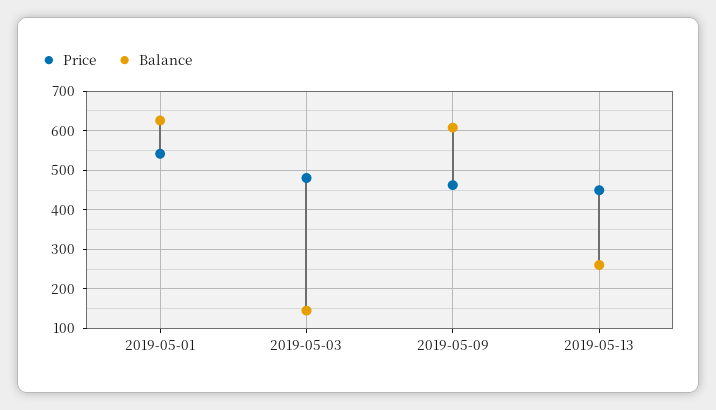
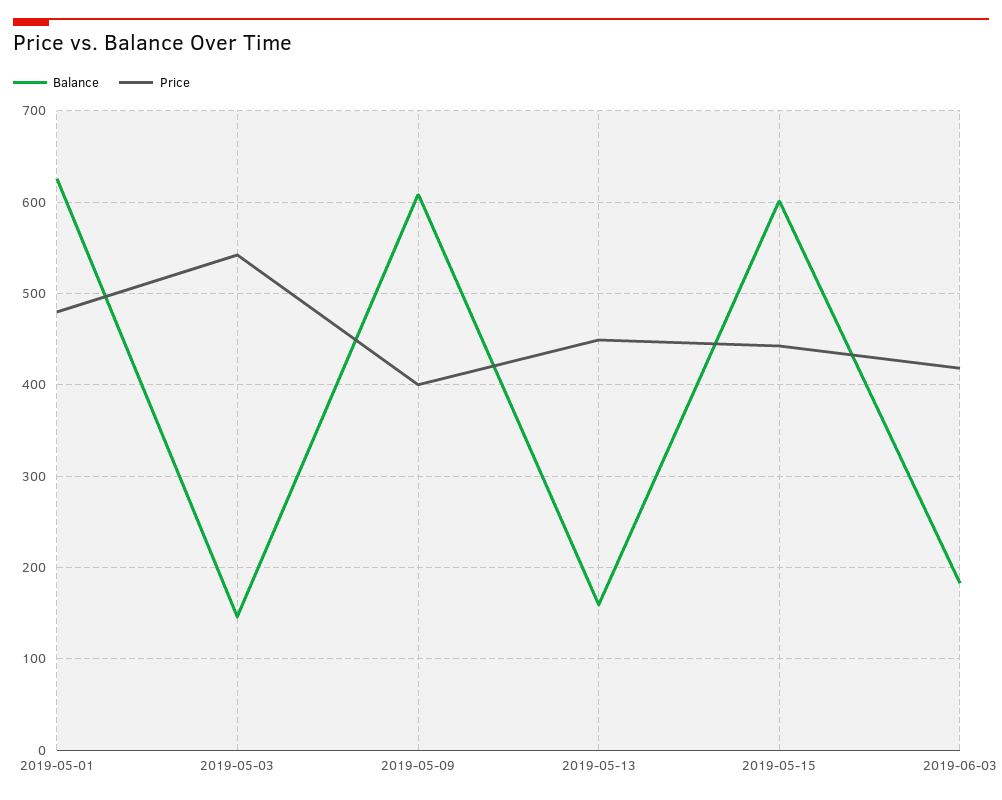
Price, 2019-05-01: 540 -> 480
Price, 2019-05-03: 480 -> 540
Price, 2019-05-09: 460 -> 400
Balance, 2019-05-13: 260 -> 160
Balance, 2019-05-15: none -> 600
Price, 2019-05-15: none -> 440
Balance, 2019-06-03: none -> 180
Price, 2019-06-03: none -> 420

